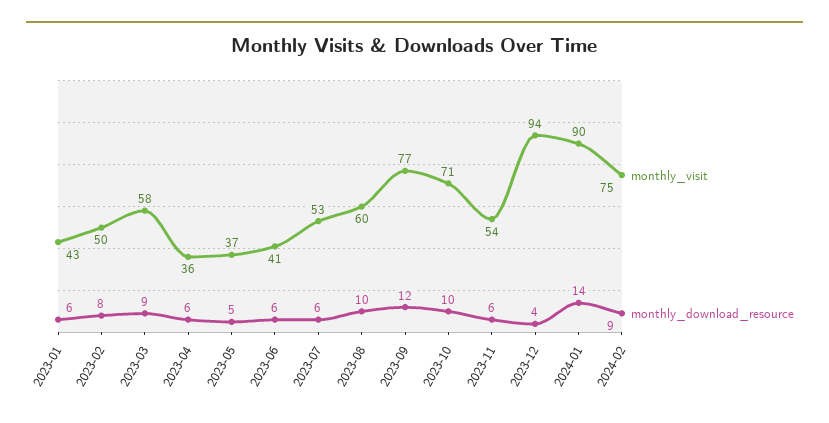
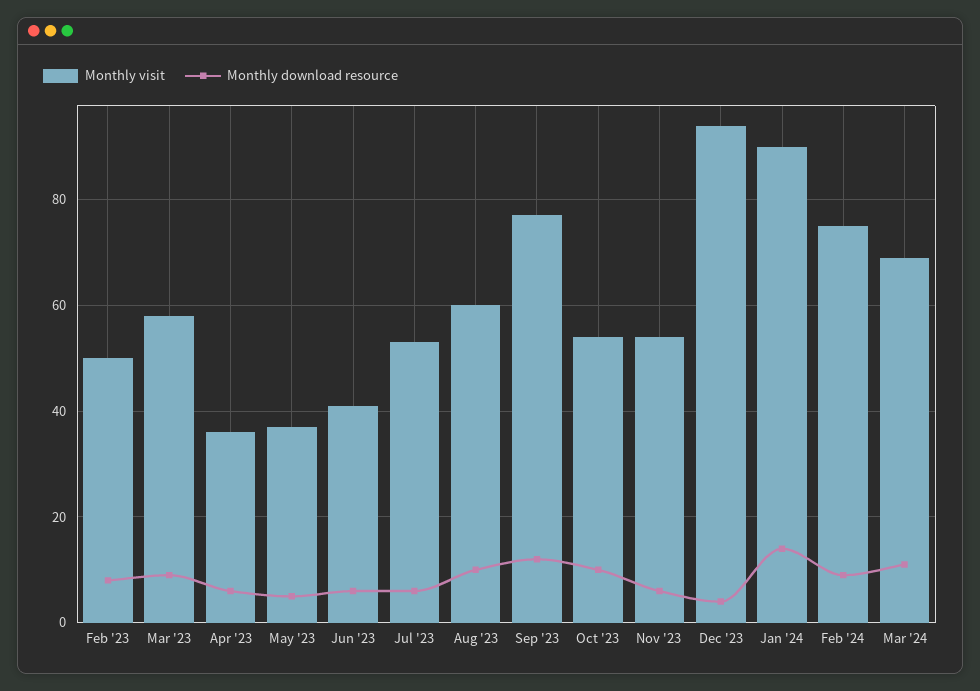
monthly_visit, 2023-01: 43 -> none
monthly_download_resource, 2023-01: 6 -> none
monthly_visit, 2023-10: 71 -> 55
monthly_visit, Mar '24: none -> 70
monthly_download_resource, Mar '24: none -> 10

